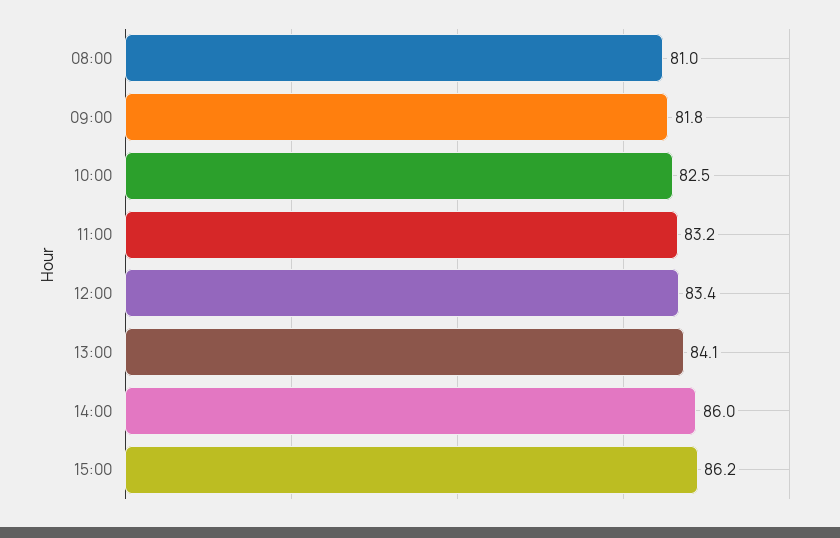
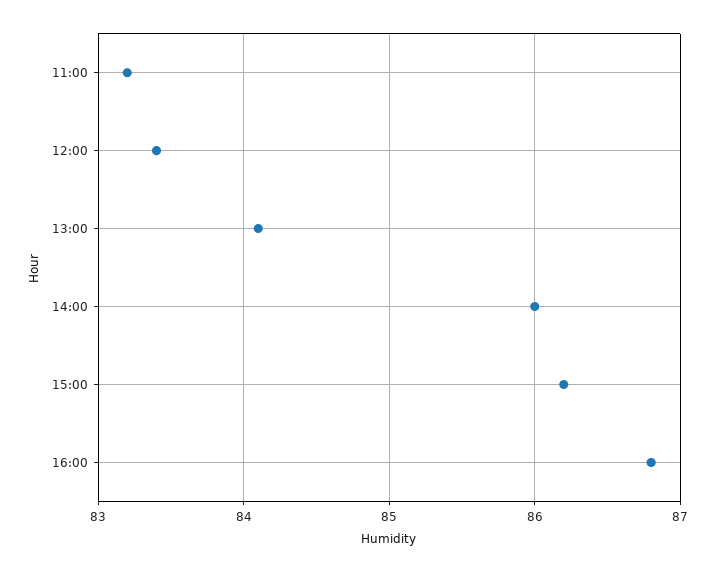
08:00: 81 -> none
09:00: 81.8 -> none
10:00: 82.5 -> none
16:00: none -> 86.8

